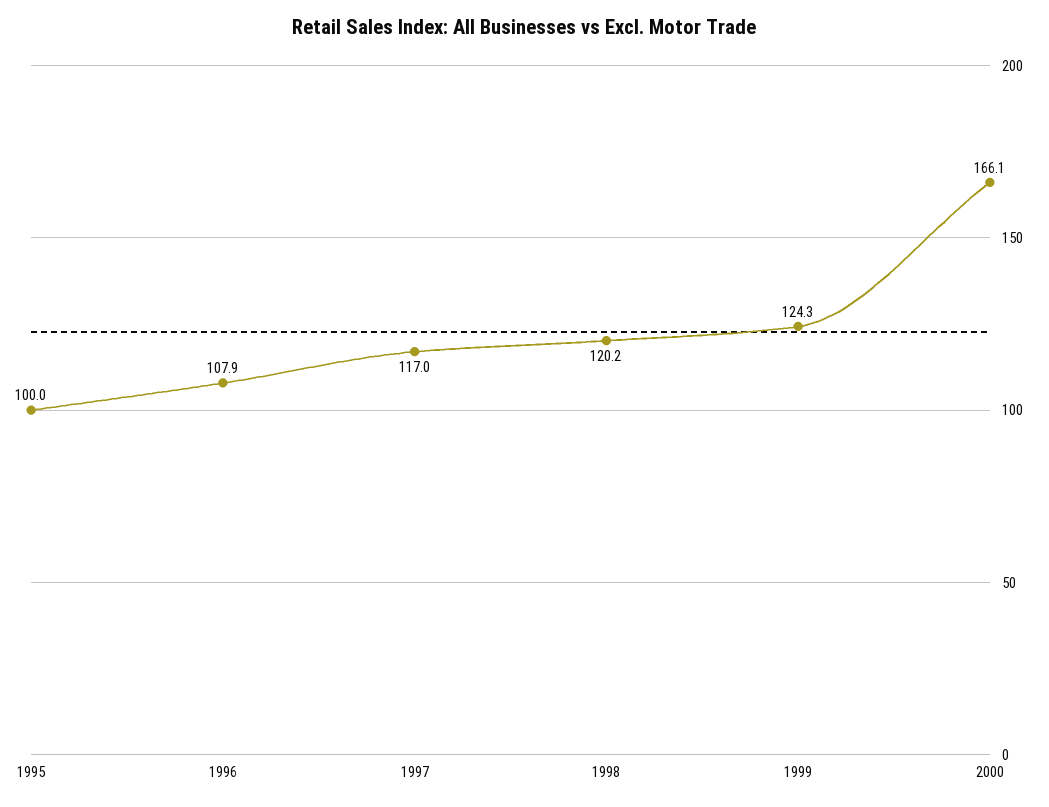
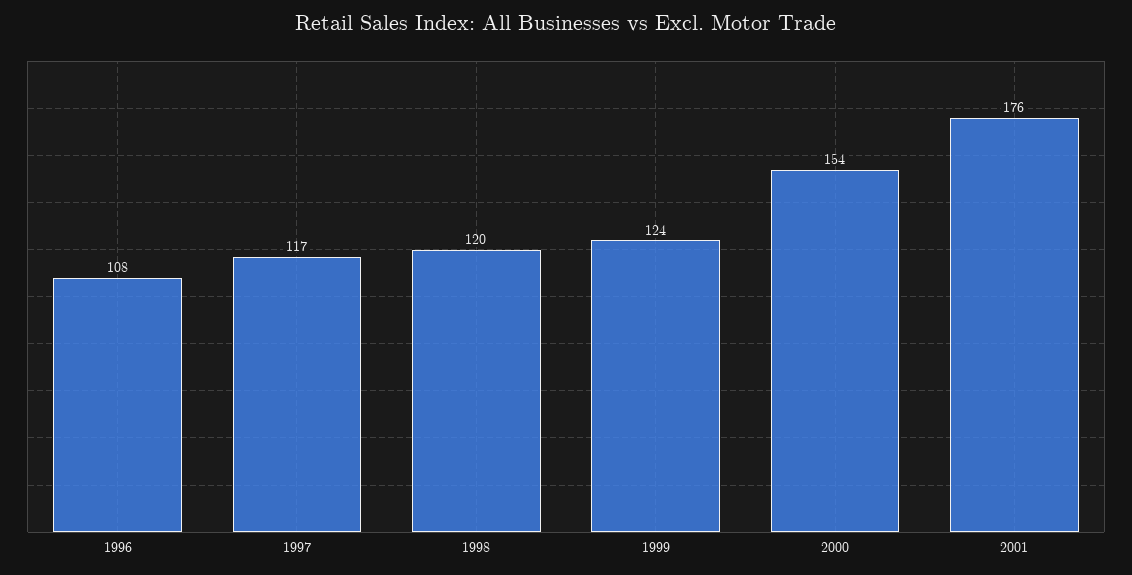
1995: 100 -> none
2000: 166.1 -> 154
2001: none -> 176

